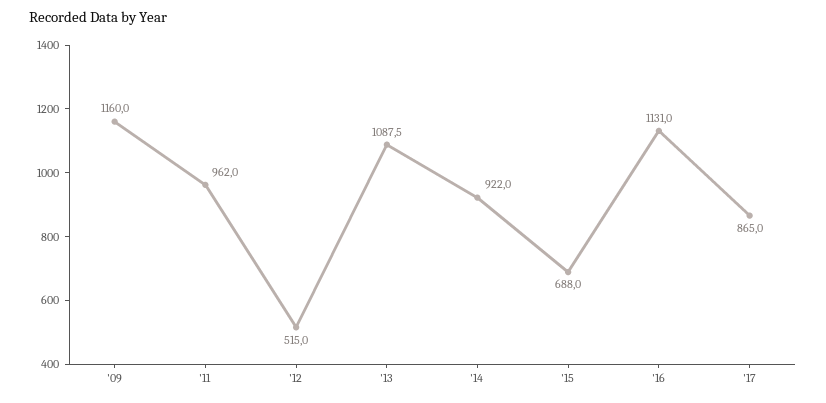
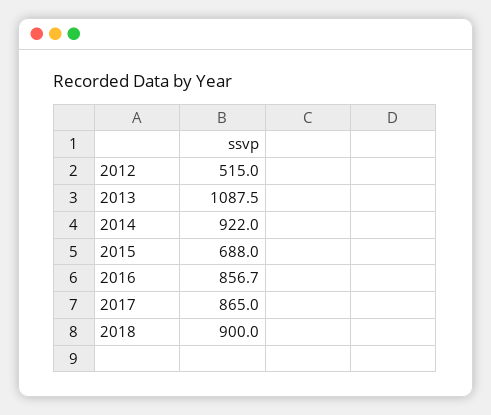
'09: 1160 -> none
'11: 962 -> none
'16: 1131 -> 856.7
2018: none -> 900

